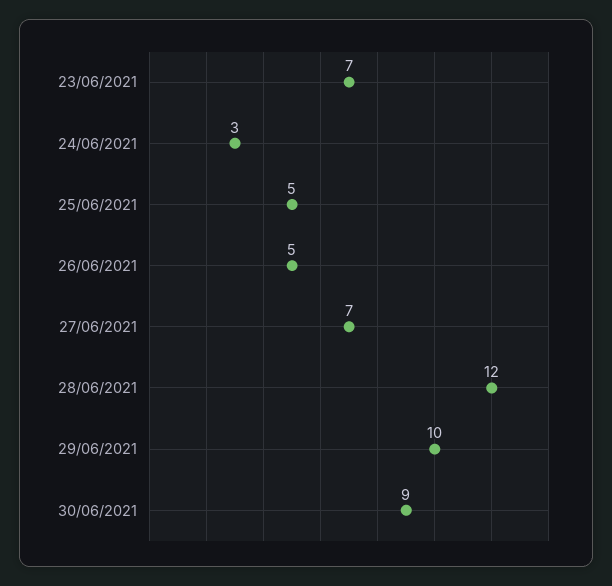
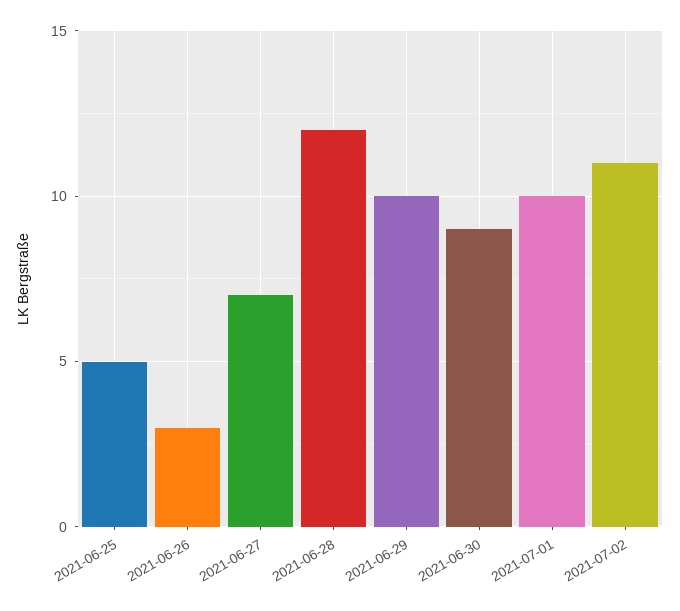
23/06/2021: 7 -> none
24/06/2021: 3 -> none
26/06/2021: 5 -> 3
2021-07-01: none -> 10
2021-07-02: none -> 11

